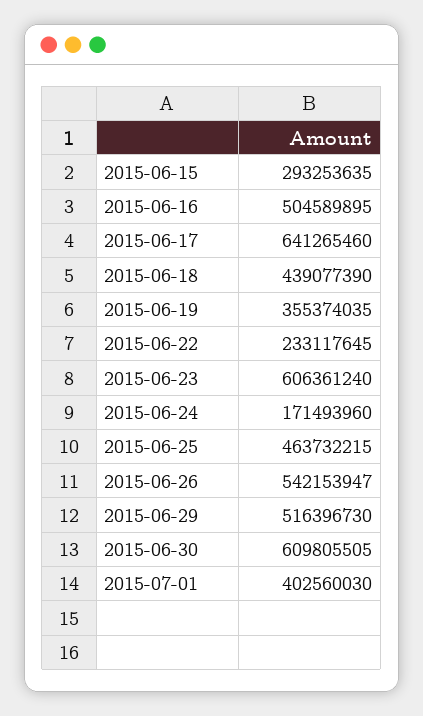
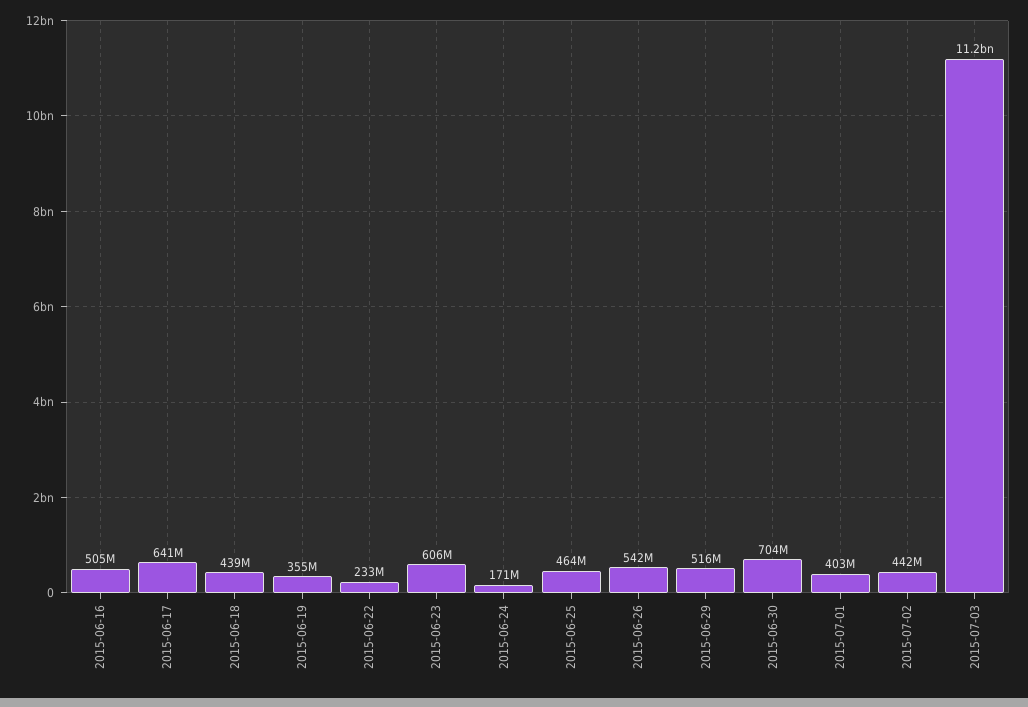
2015-06-15: 293253635 -> none
2015-06-30: 609805505 -> 704000000
2015-07-02: none -> 442000000
2015-07-03: none -> 11200000000

